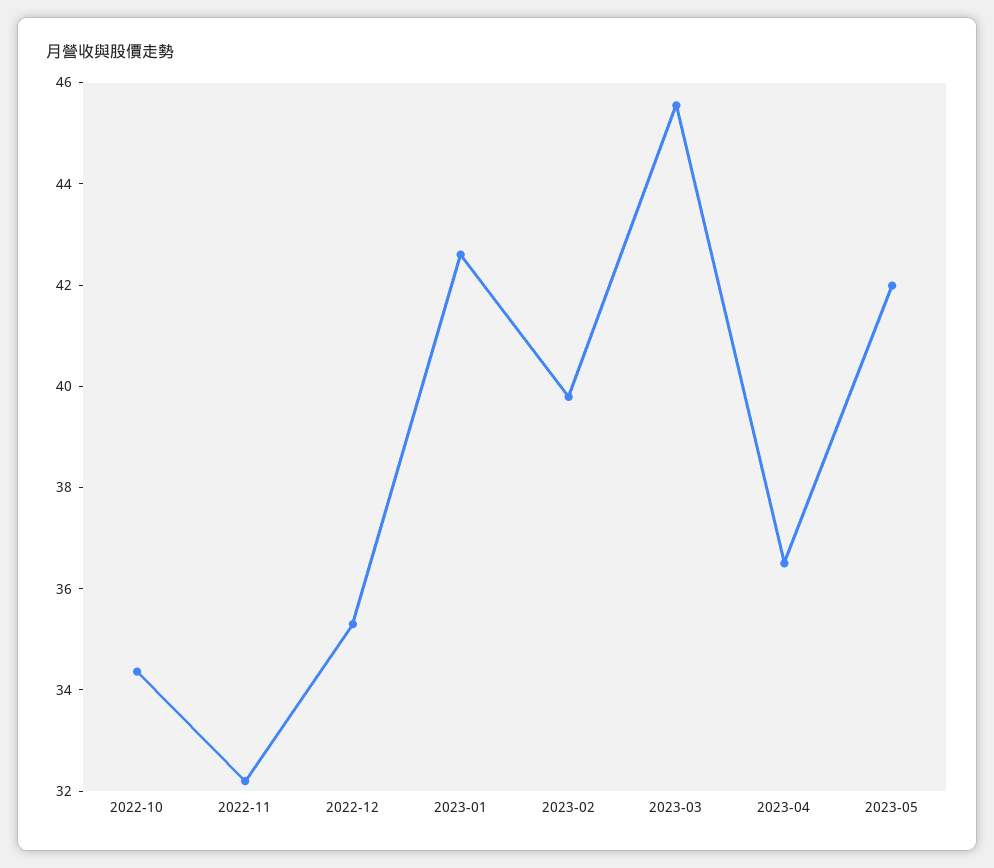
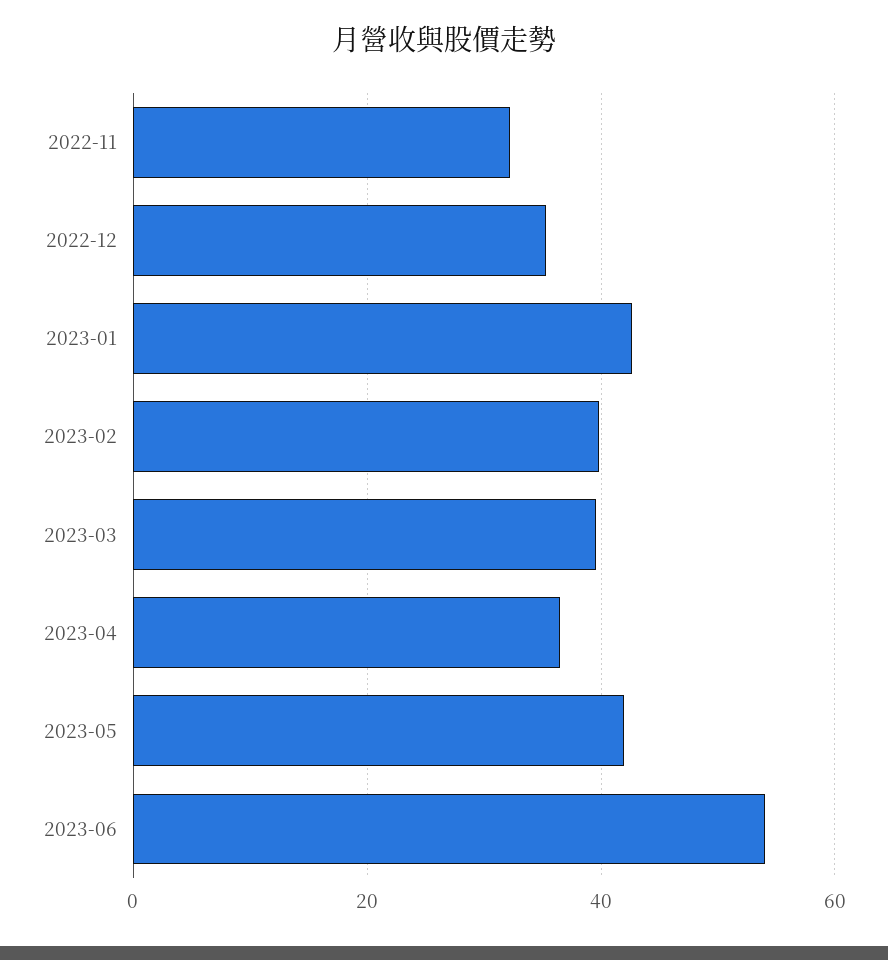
2022-10: 34.5 -> none
2023-03: 45.5 -> 40
2023-06: none -> 54

